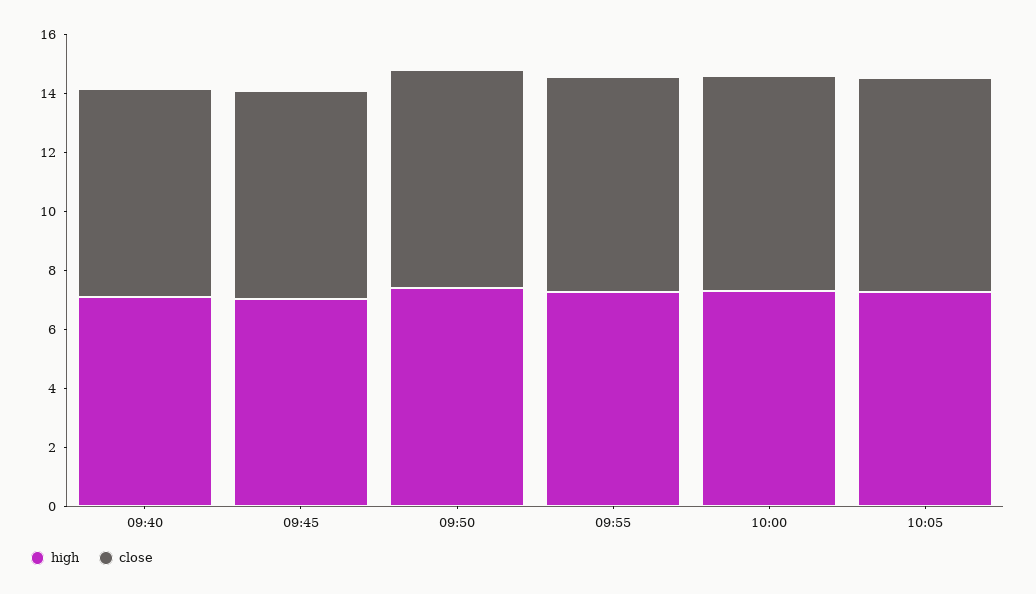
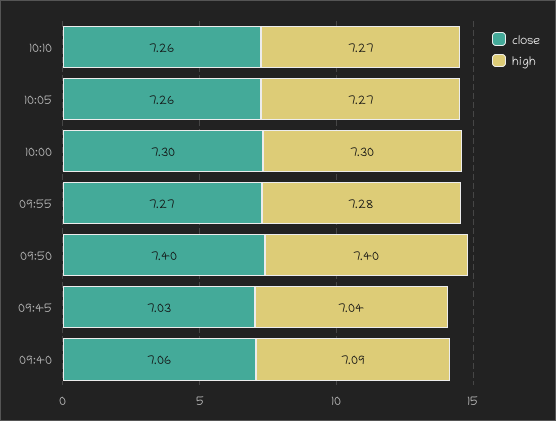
close, 10:10: none -> 7.26
high, 10:10: none -> 7.27

